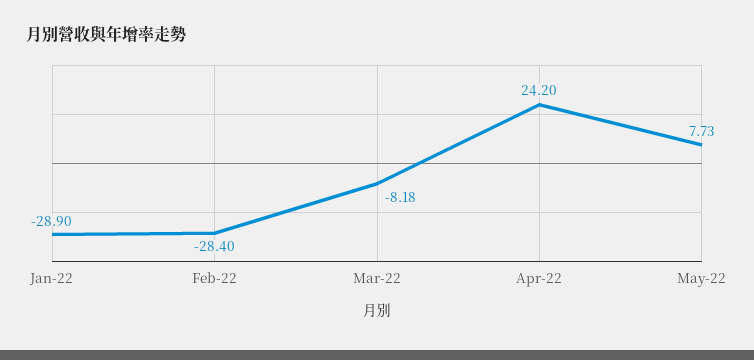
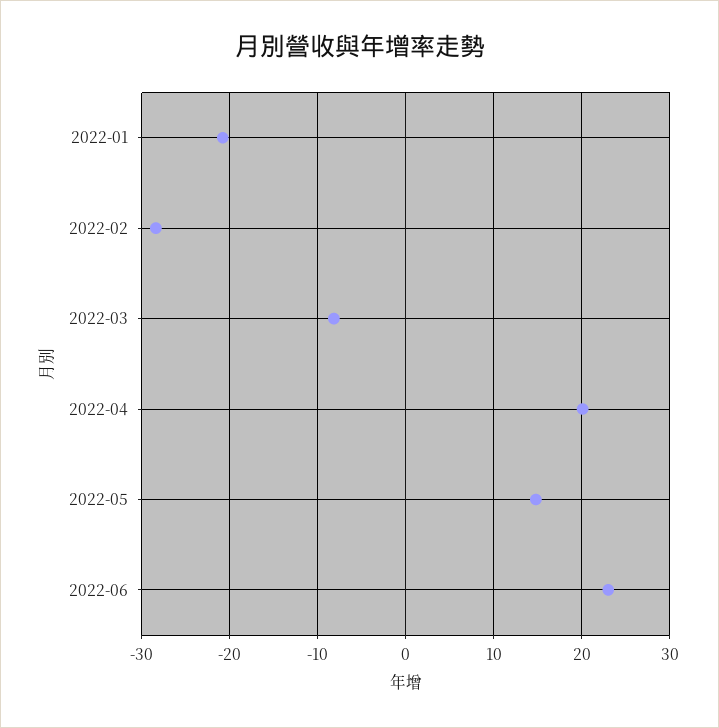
Jan-22: -28.9 -> -21
Apr-22: 24.2 -> 20
May-22: 7.73 -> 15
2022-06: none -> 23

